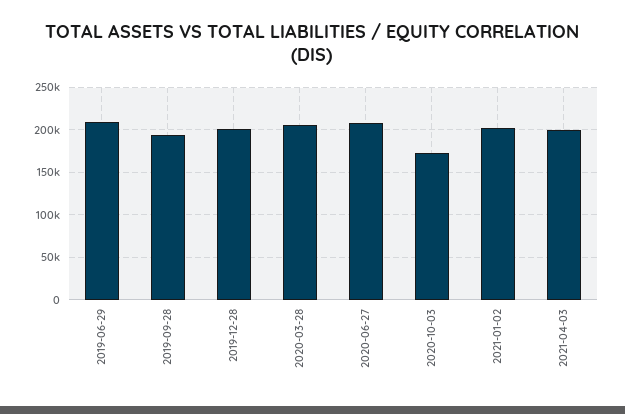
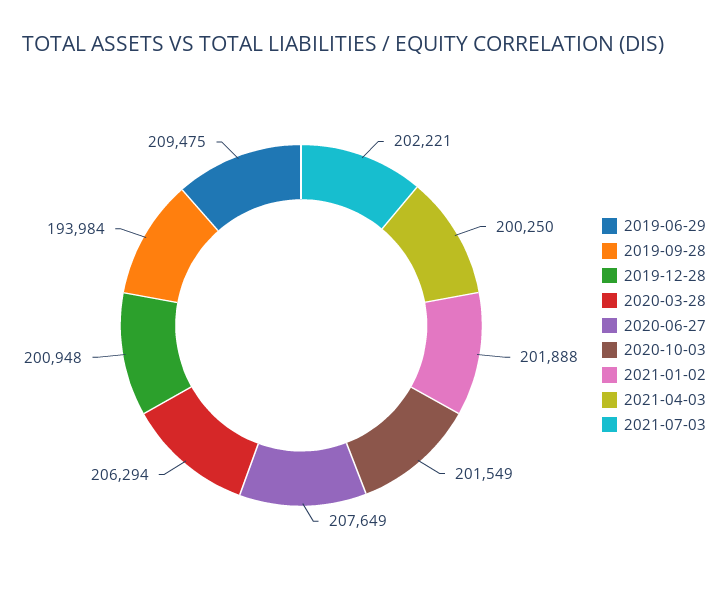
2020-10-03: 170000 -> 201549
2021-07-03: none -> 202221

